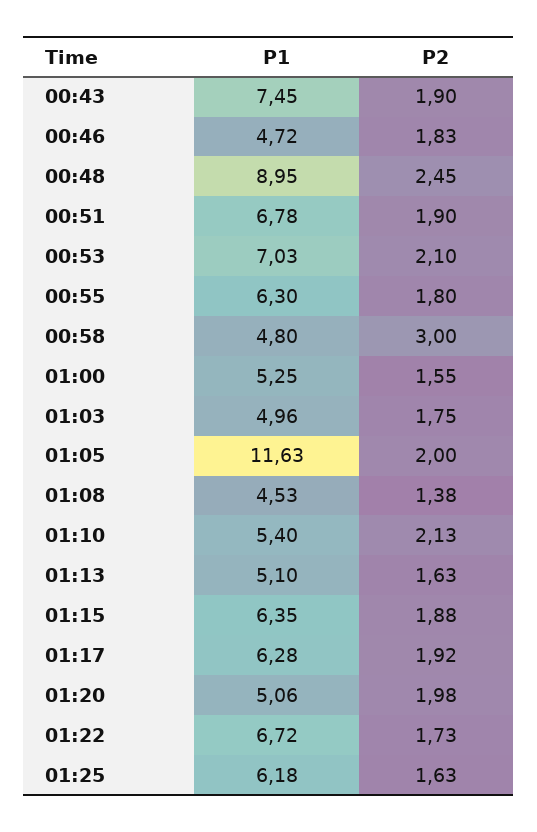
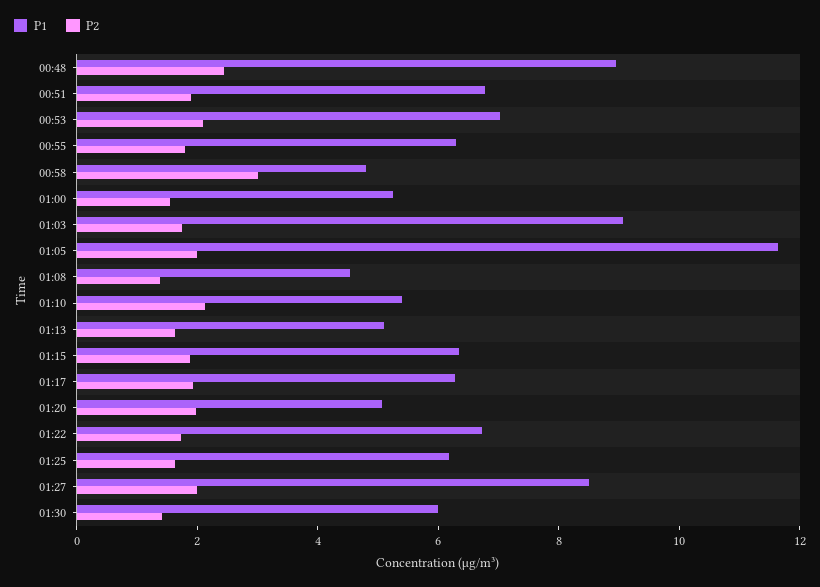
P1, 00:43: 7.45 -> none
P2, 00:43: 1.9 -> none
P1, 00:46: 4.72 -> none
P2, 00:46: 1.83 -> none
P1, 01:03: 4.96 -> 9
P1, 01:27: none -> 8.5
P2, 01:27: none -> 2
P1, 01:30: none -> 6
P2, 01:30: none -> 1.5

